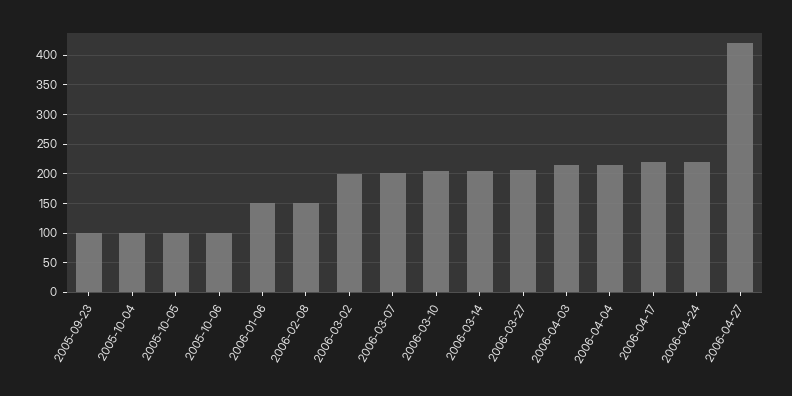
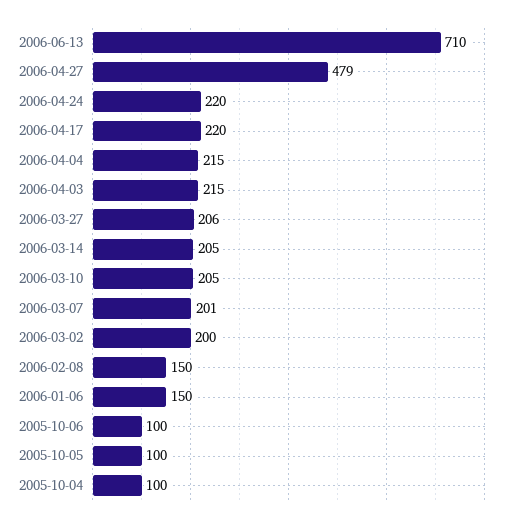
2005-09-23: 100 -> none
2006-04-27: 425 -> 479
2006-06-13: none -> 710

